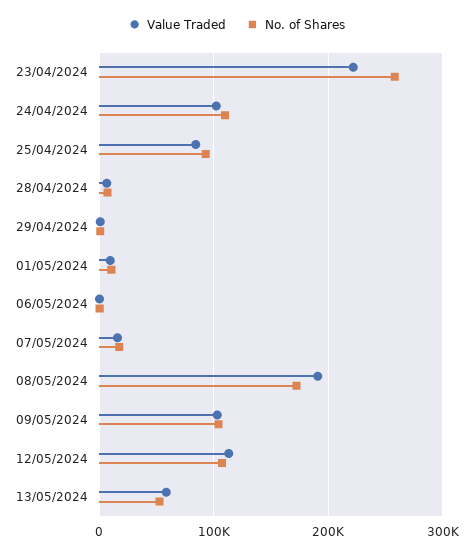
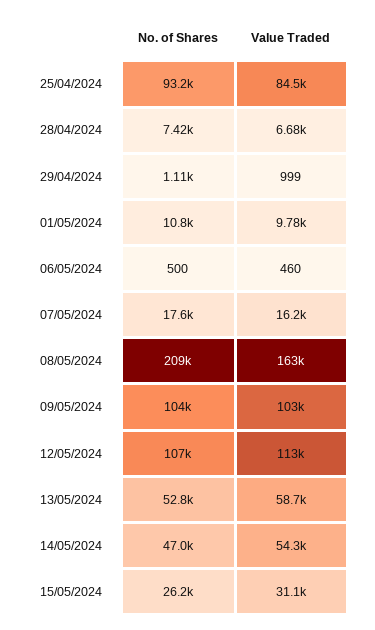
Value Traded, 23/04/2024: 220000 -> none
No. of Shares, 23/04/2024: 260000 -> none
Value Traded, 24/04/2024: 100000 -> none
No. of Shares, 24/04/2024: 110000 -> none
Value Traded, 08/05/2024: 190000 -> 163000
No. of Shares, 08/05/2024: 170000 -> 209000
No. of Shares, 14/05/2024: none -> 47000
Value Traded, 14/05/2024: none -> 54300
No. of Shares, 15/05/2024: none -> 26200
Value Traded, 15/05/2024: none -> 31100

